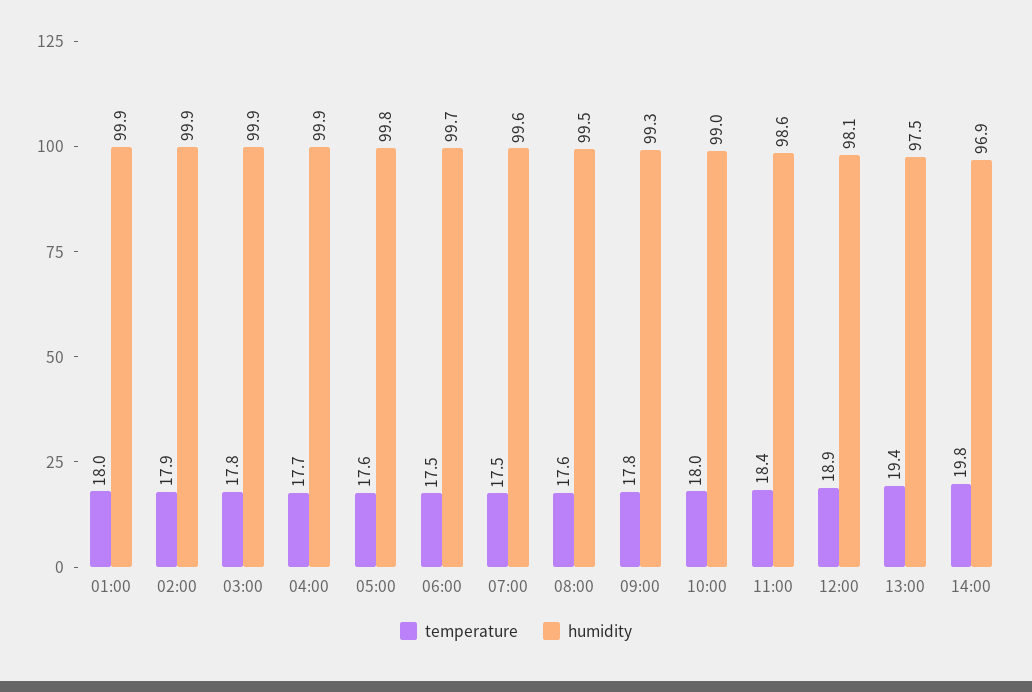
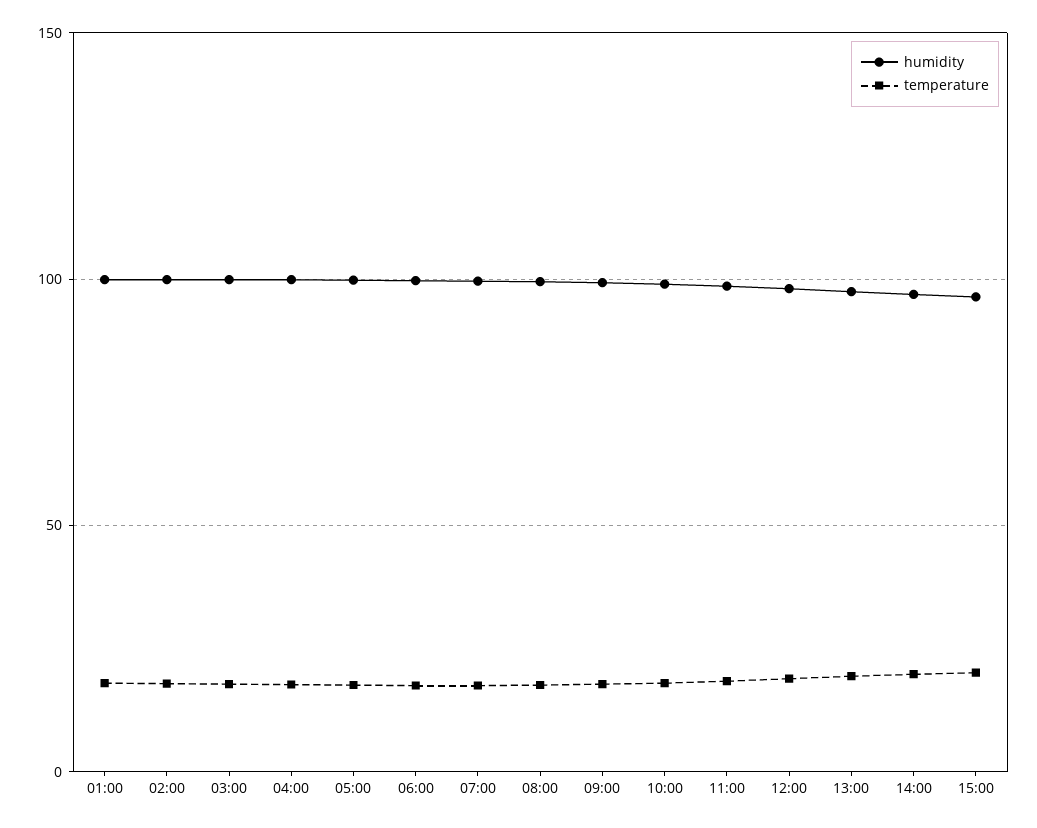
humidity, 15:00: none -> 95
temperature, 15:00: none -> 20

